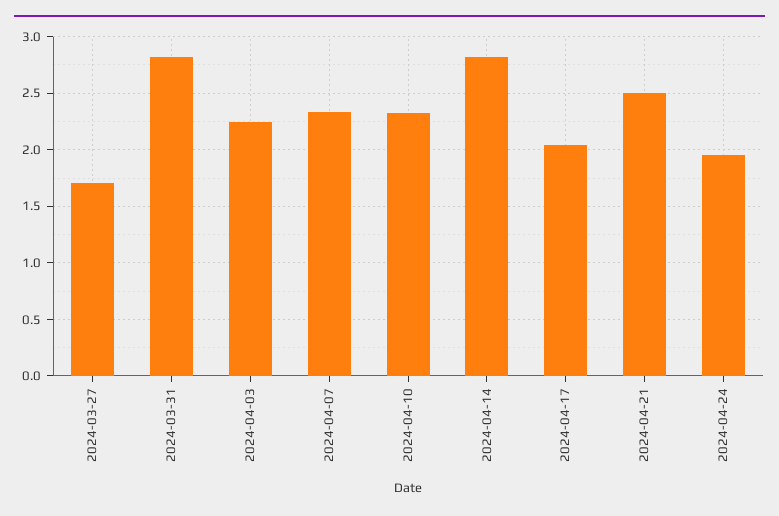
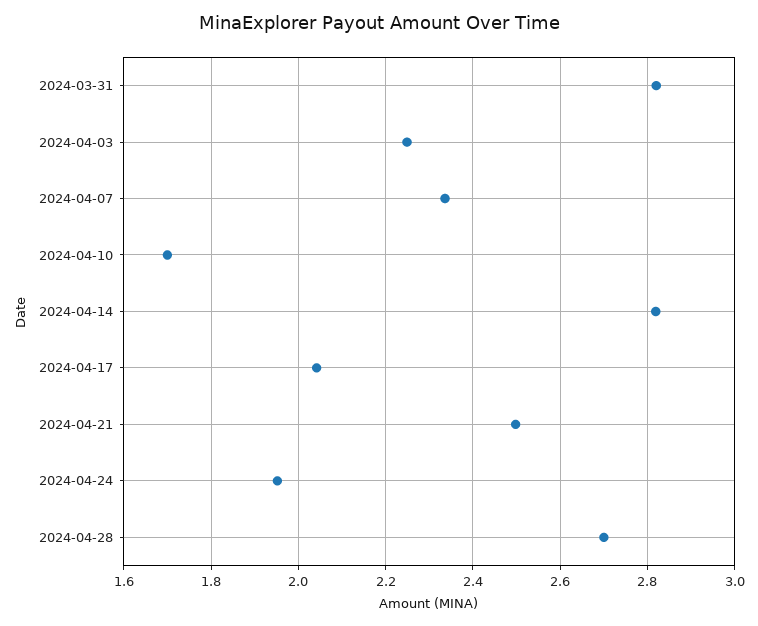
2024-03-27: 1.7 -> none
2024-04-10: 2.3 -> 1.7
2024-04-28: none -> 2.7

